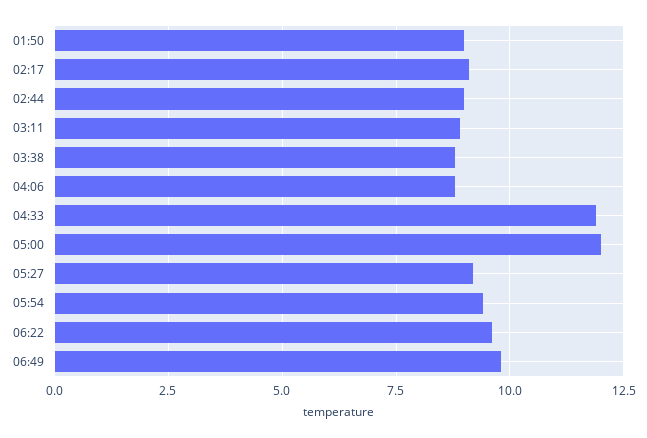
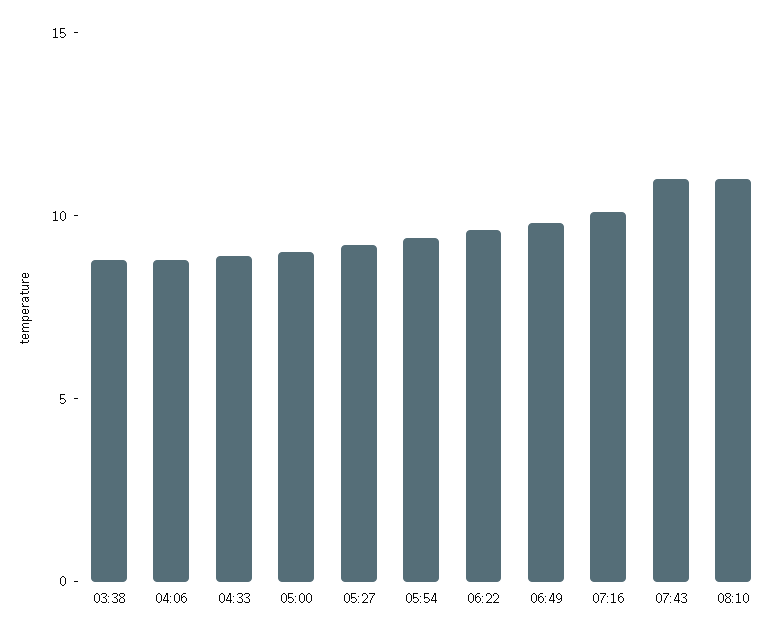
01:50: 9 -> none
02:17: 9 -> none
02:44: 9 -> none
03:11: 9 -> none
04:33: 12 -> 9
05:00: 12 -> 9
07:16: none -> 10
07:43: none -> 11
08:10: none -> 11

